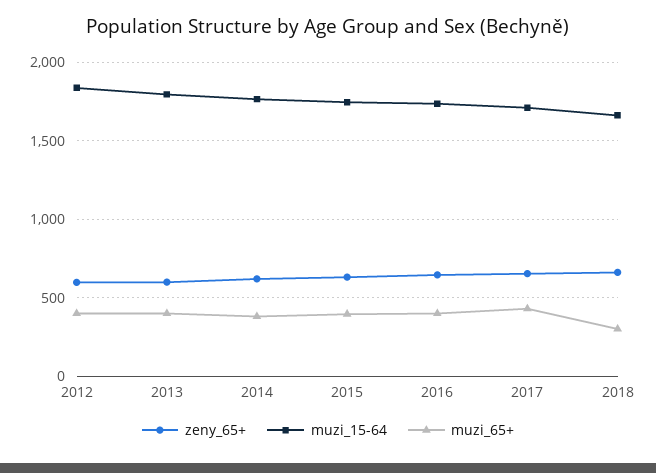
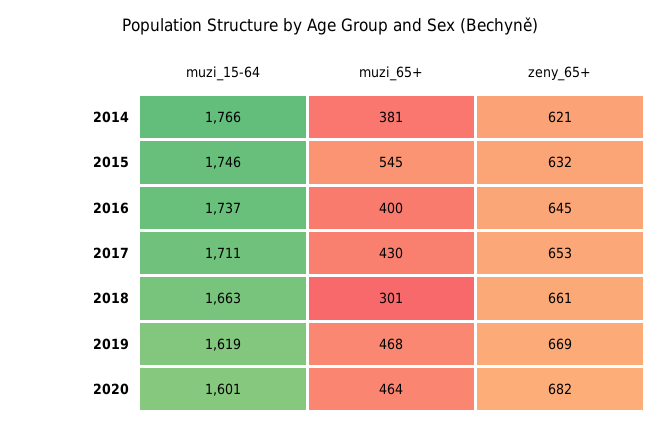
zeny_65+, 2012: 600 -> none
muzi_15-64, 2012: 1850 -> none
muzi_65+, 2012: 400 -> none
zeny_65+, 2013: 600 -> none
muzi_15-64, 2013: 1800 -> none
muzi_65+, 2013: 400 -> none
muzi_65+, 2015: 400 -> 545
muzi_15-64, 2019: none -> 1619
muzi_65+, 2019: none -> 468
zeny_65+, 2019: none -> 669
muzi_15-64, 2020: none -> 1601
muzi_65+, 2020: none -> 464
zeny_65+, 2020: none -> 682

